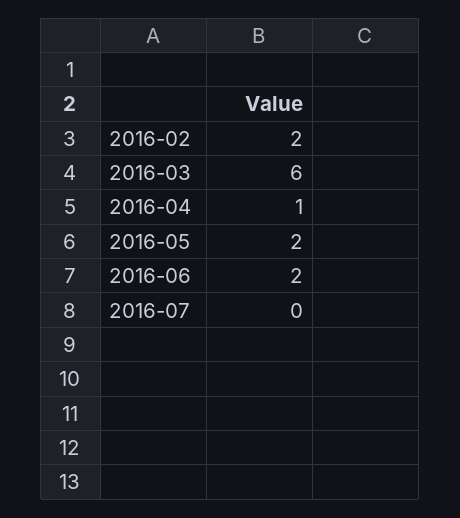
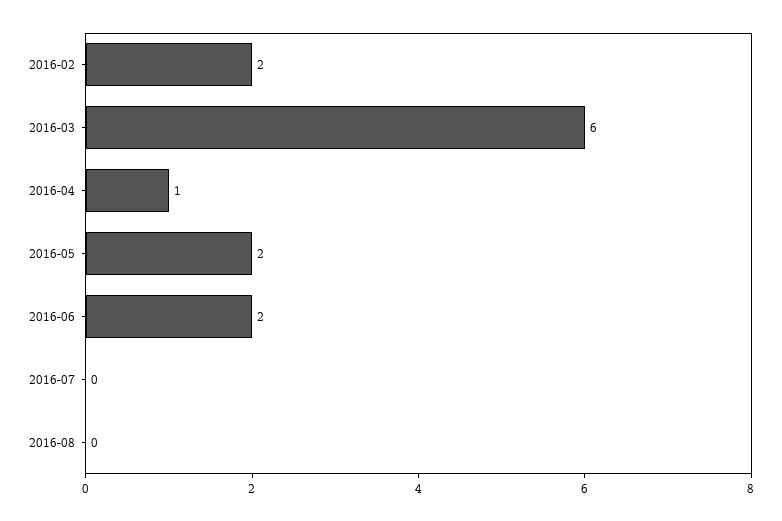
2016-08: none -> 0

